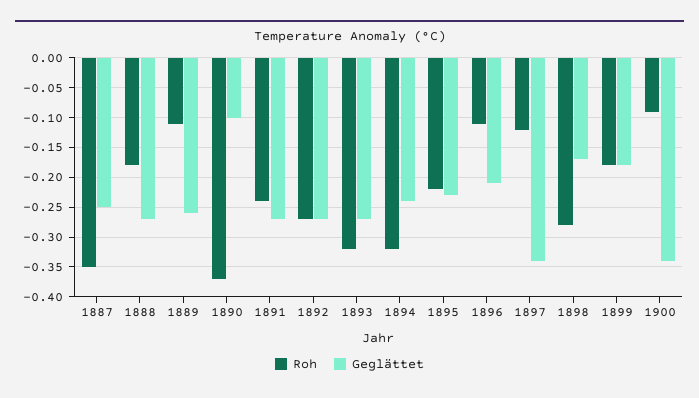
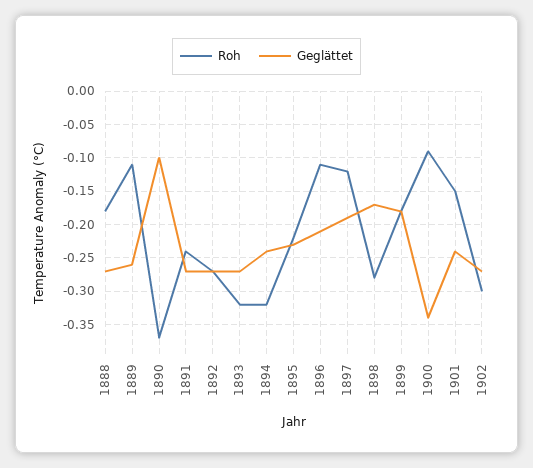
Roh, 1887: -0.35 -> none
Geglättet, 1887: -0.25 -> none
Geglättet, 1897: -0.35 -> -0.19
Roh, 1901: none -> -0.15
Geglättet, 1901: none -> -0.24
Roh, 1902: none -> -0.3
Geglättet, 1902: none -> -0.27

